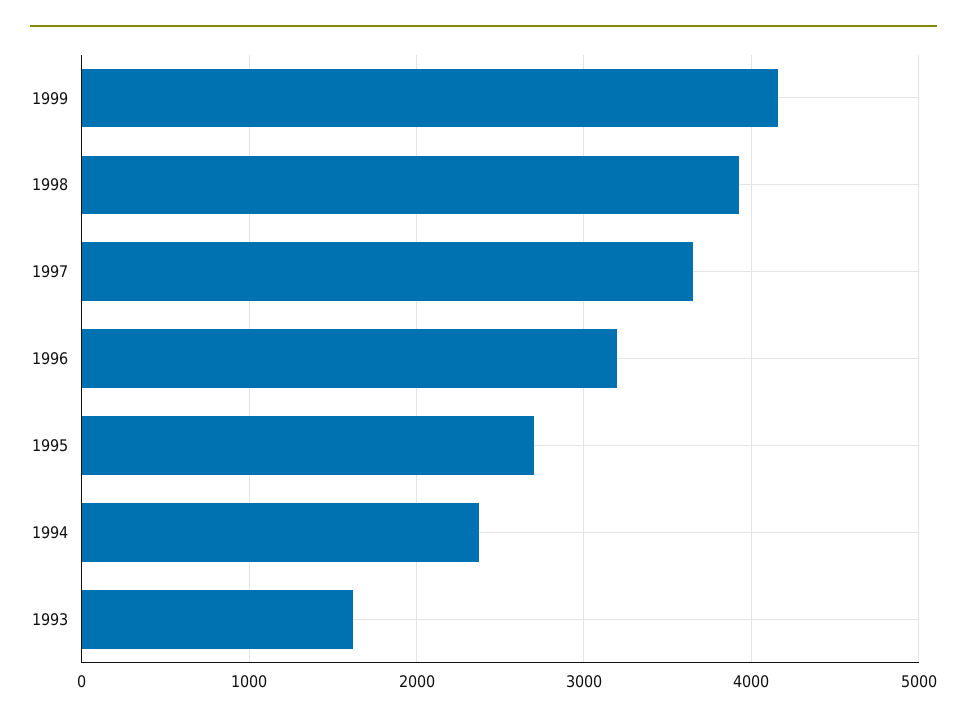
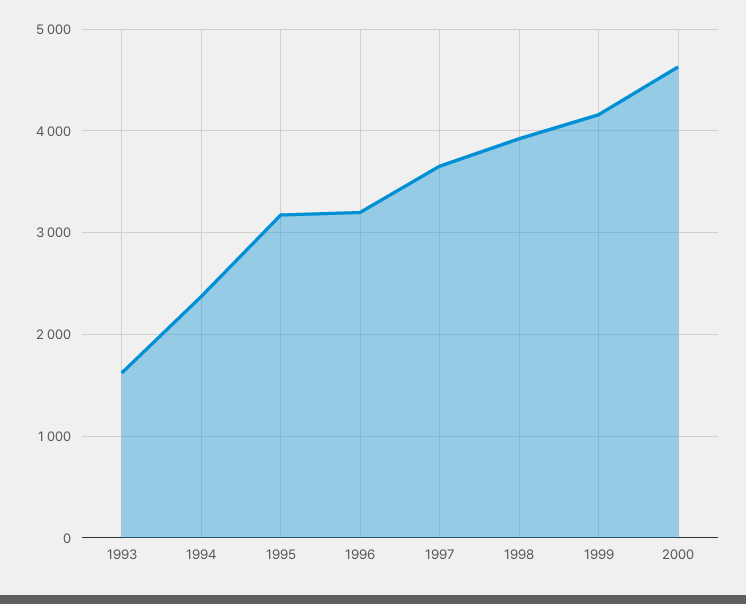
1995: 2700 -> 3200
2000: none -> 4600

